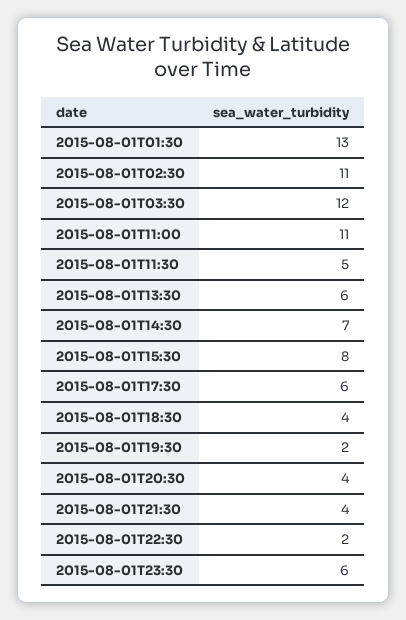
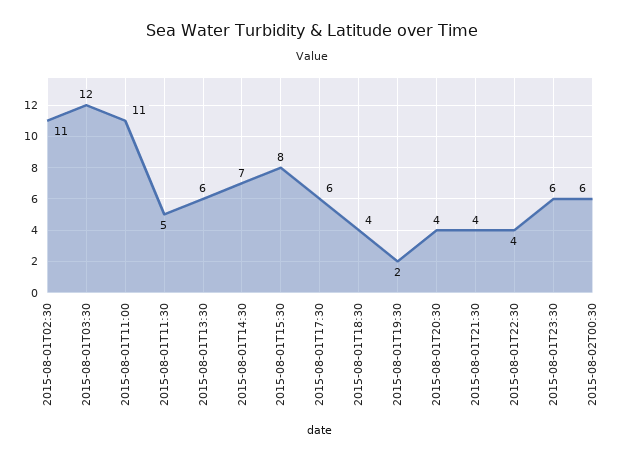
2015-08-01T01:30: 13 -> none
2015-08-01T22:30: 2 -> 4
2015-08-02T00:30: none -> 6

